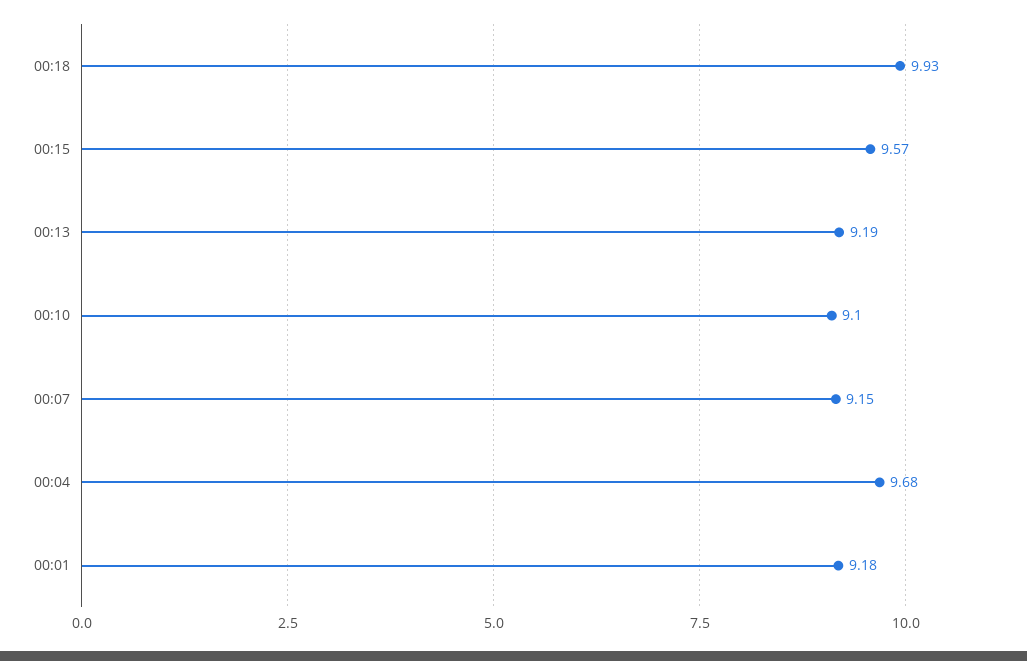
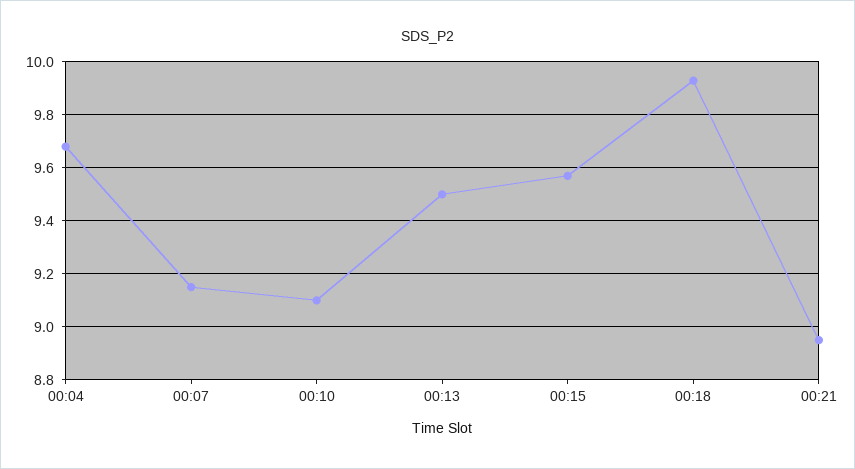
00:13: 9.19 -> 9.5
00:01: 9.18 -> none
00:21: none -> 8.95

